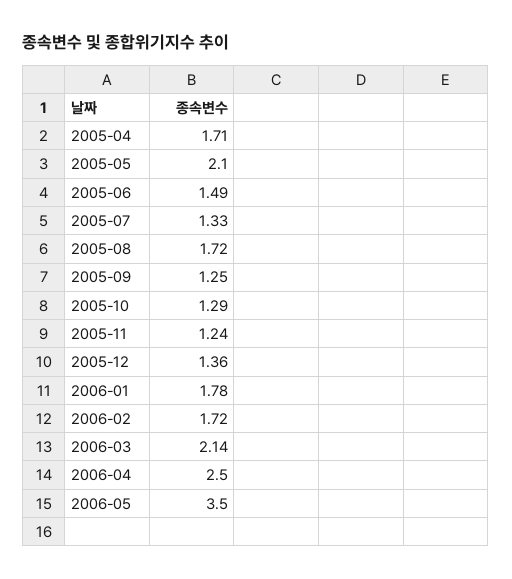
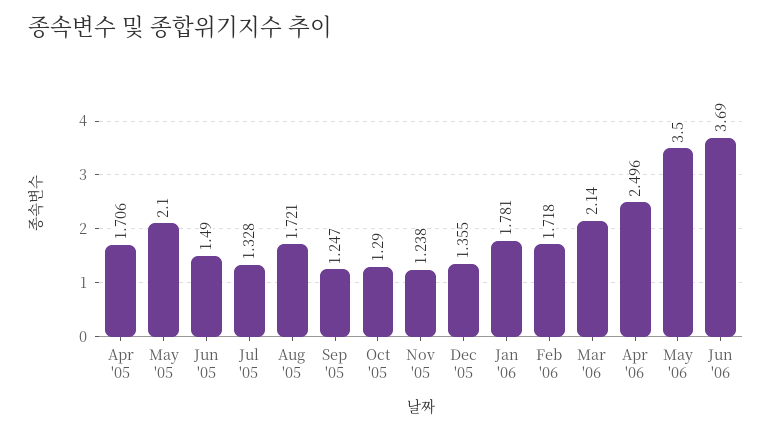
Jun '06: none -> 3.69

